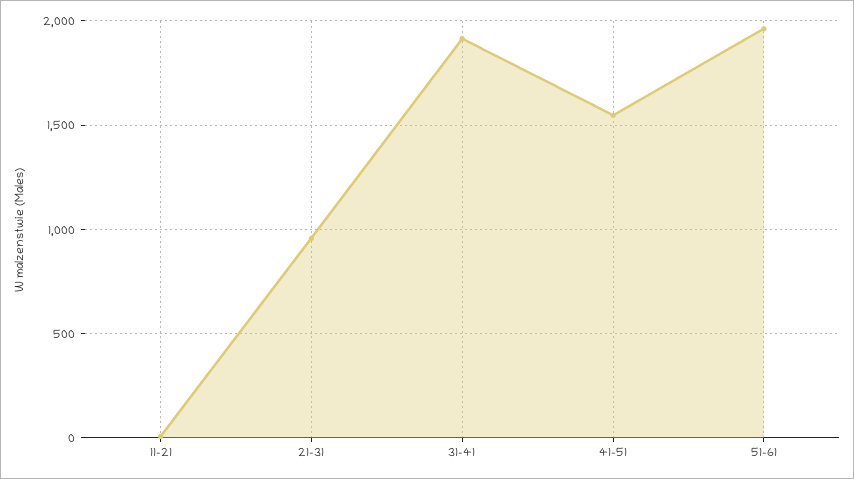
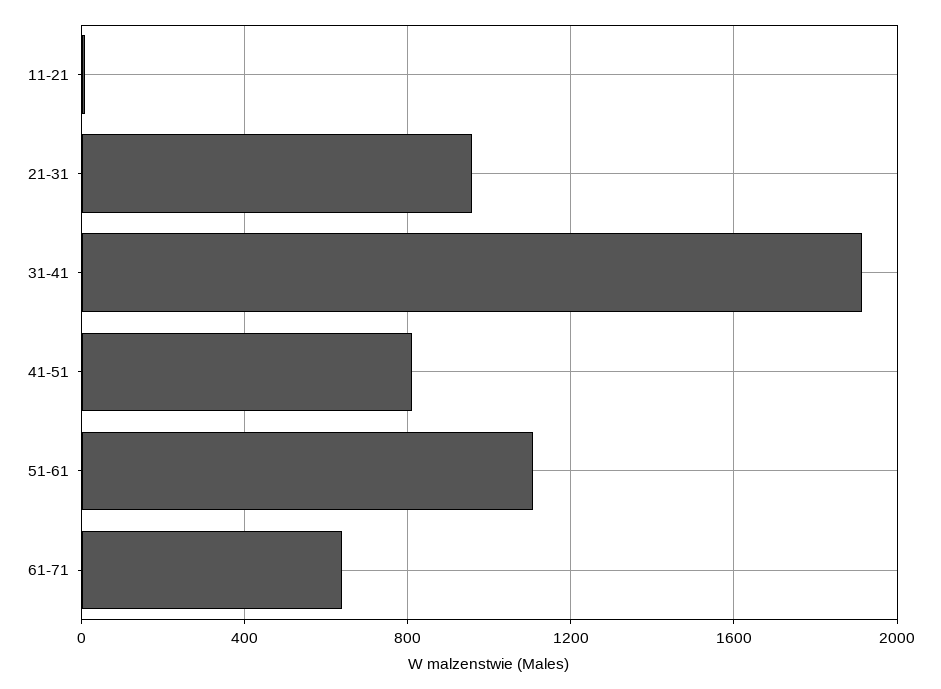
41-51: 1550 -> 800
51-61: 1950 -> 1100
61-71: none -> 650

